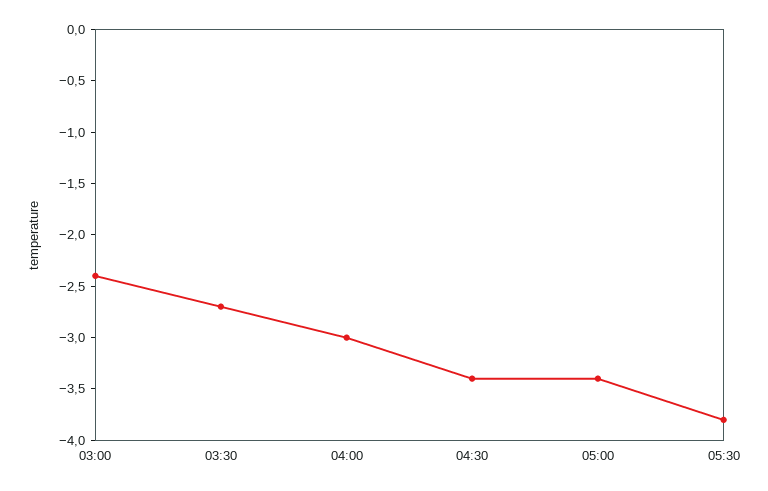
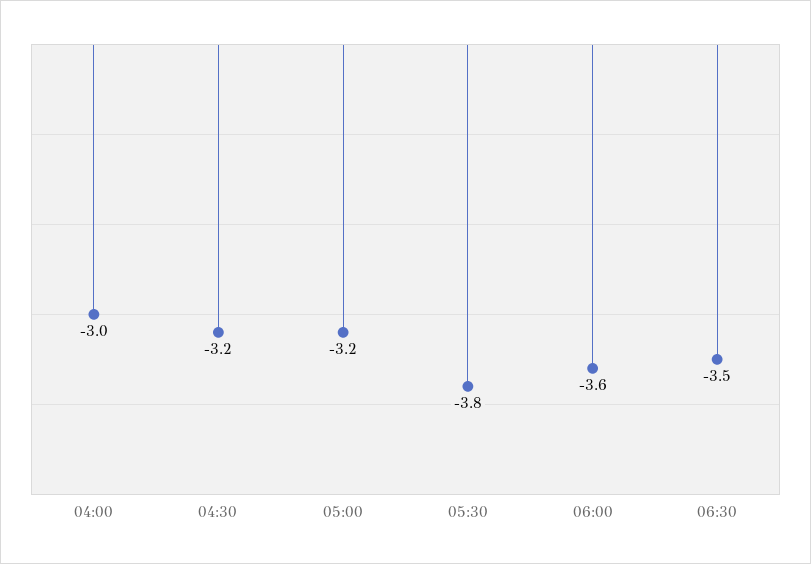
03:00: -2.4 -> none
03:30: -2.7 -> none
04:30: -3.4 -> -3.2
05:00: -3.4 -> -3.2
06:00: none -> -3.6
06:30: none -> -3.5

